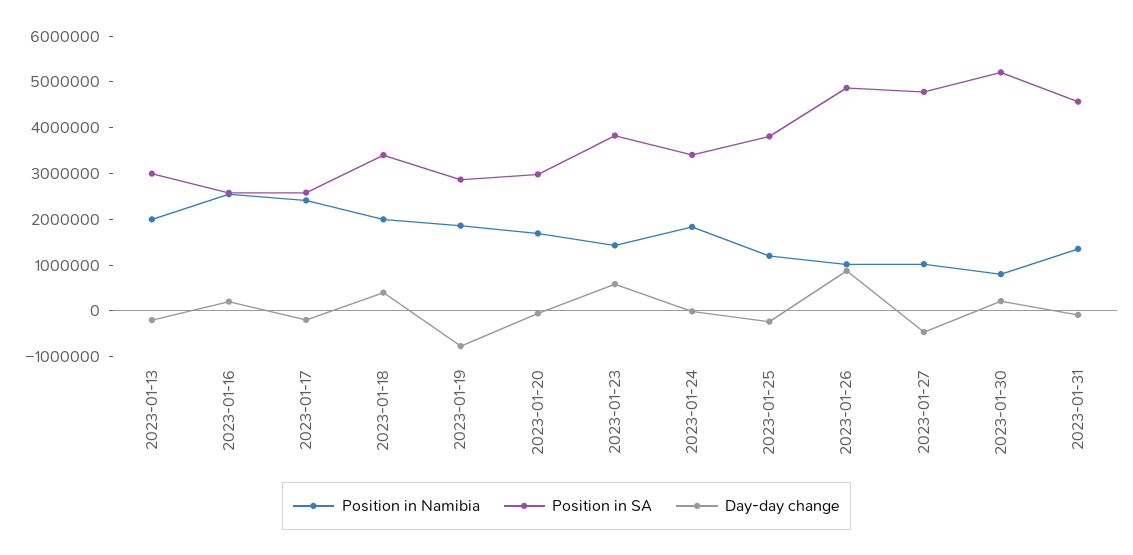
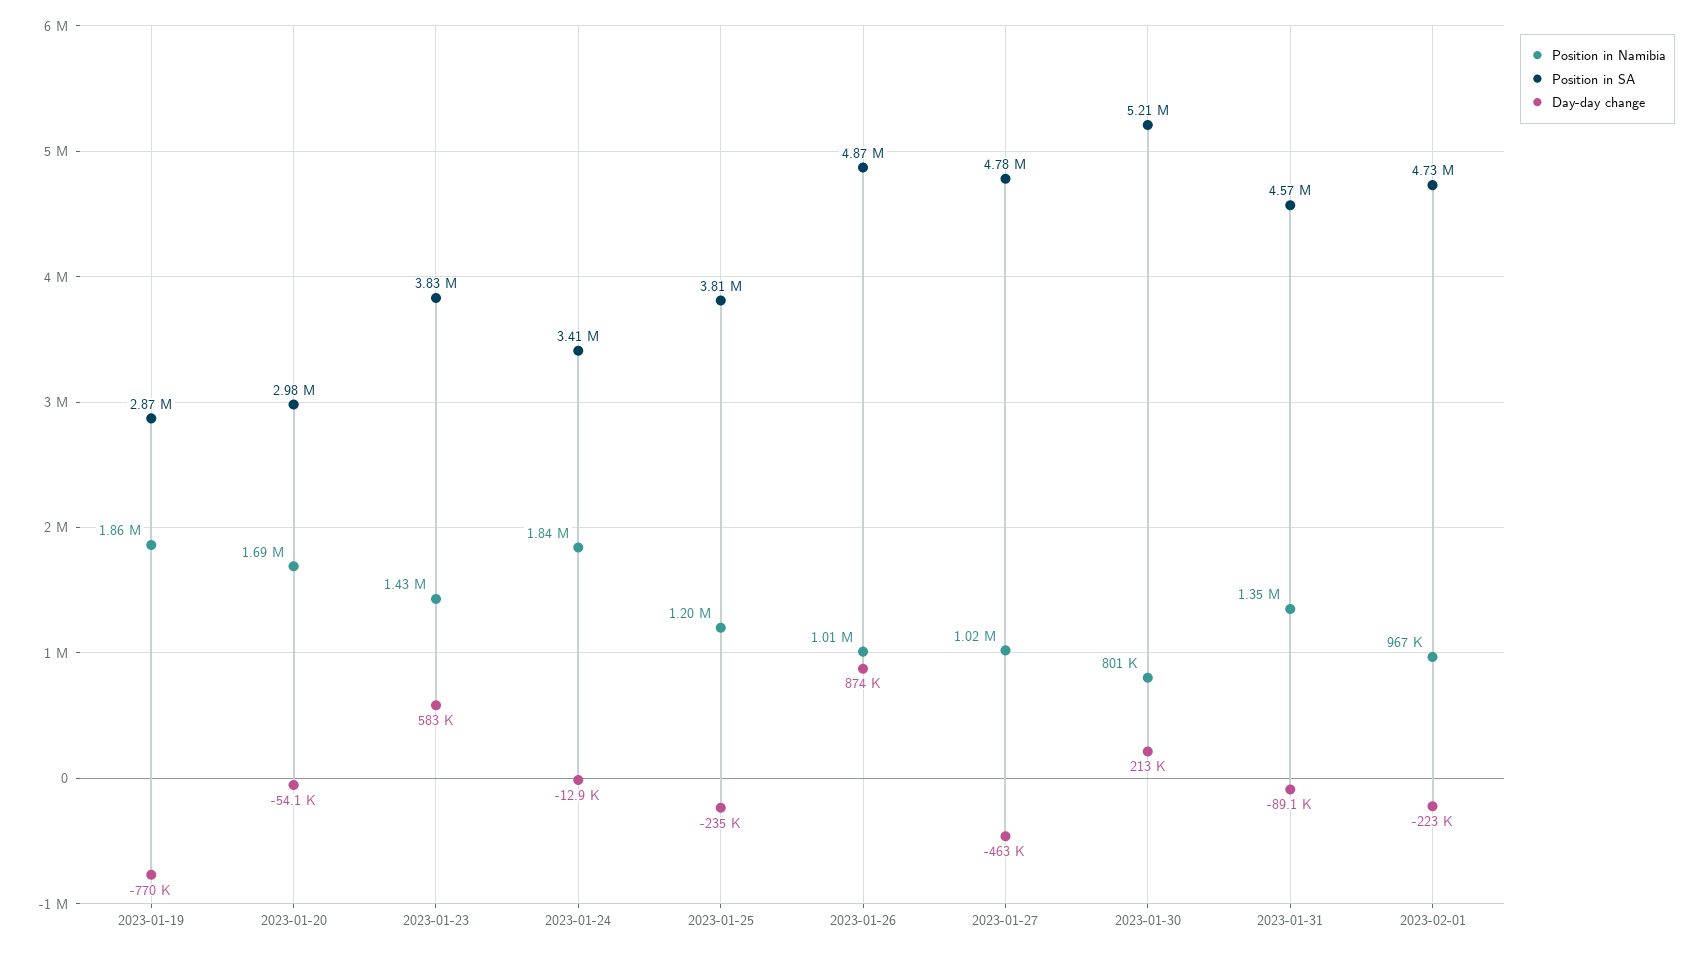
Position in Namibia, 2023-01-13: 2000000 -> none
Position in SA, 2023-01-13: 3000000 -> none
Day-day change, 2023-01-13: -200000 -> none
Position in Namibia, 2023-01-16: 2600000 -> none
Position in SA, 2023-01-16: 2600000 -> none
Day-day change, 2023-01-16: 200000 -> none
Position in Namibia, 2023-01-17: 2400000 -> none
Position in SA, 2023-01-17: 2600000 -> none
Day-day change, 2023-01-17: -200000 -> none
Position in Namibia, 2023-01-18: 2000000 -> none
Position in SA, 2023-01-18: 3400000 -> none
Day-day change, 2023-01-18: 400000 -> none
Position in Namibia, 2023-02-01: none -> 967000
Position in SA, 2023-02-01: none -> 4730000
Day-day change, 2023-02-01: none -> -223000

